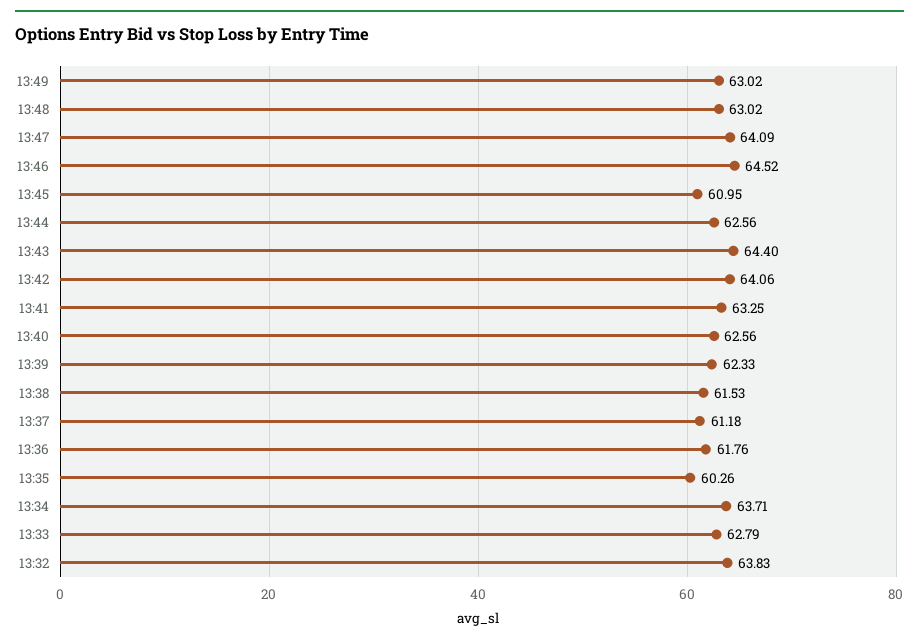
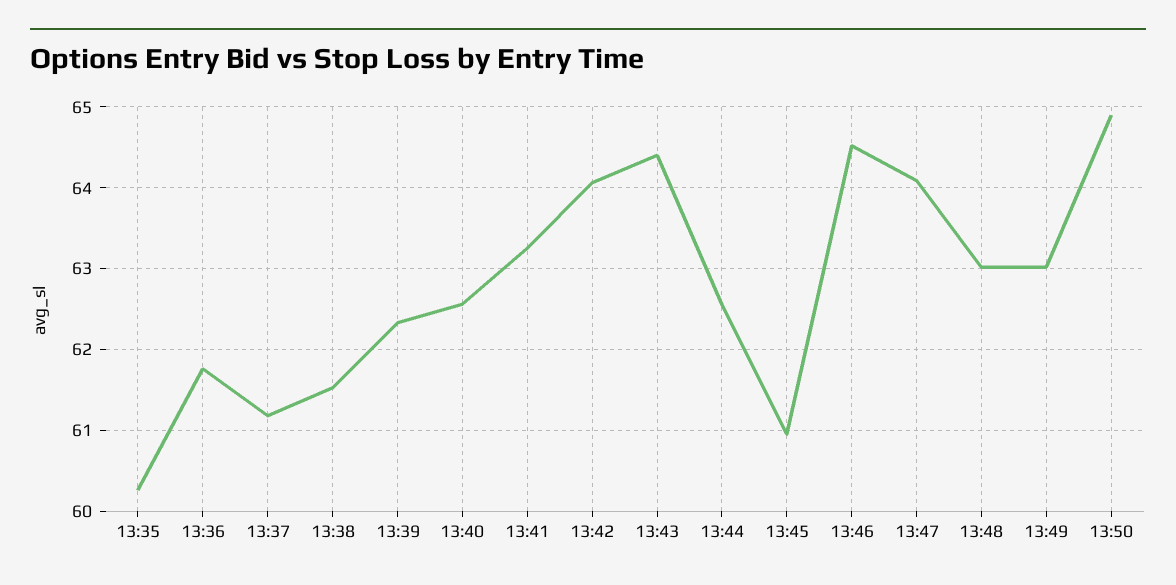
13:34: 63.71 -> none
13:33: 62.79 -> none
13:32: 63.83 -> none
13:50: none -> 64.9

